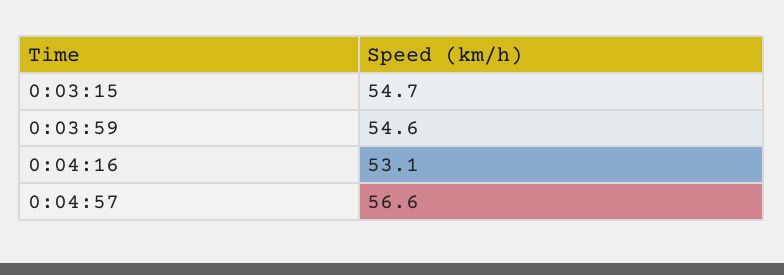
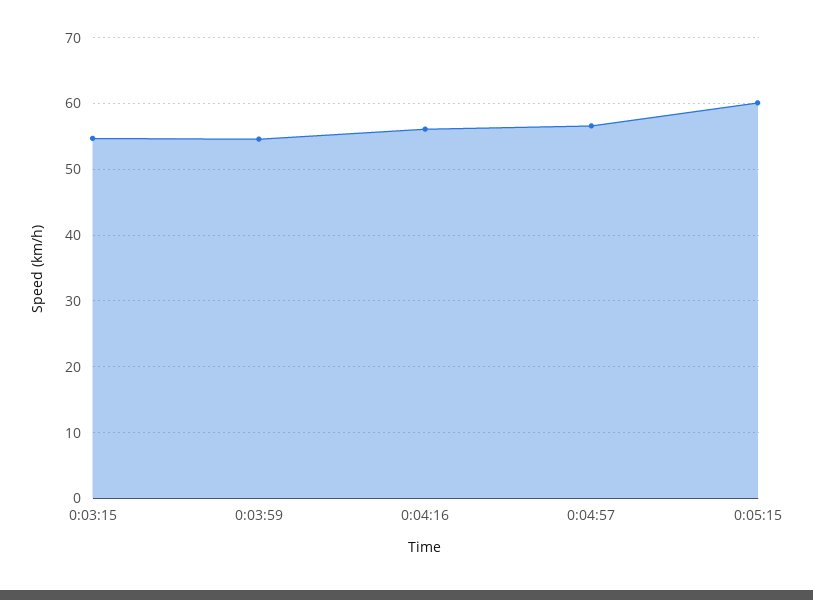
0:04:16: 53.1 -> 56
0:05:15: none -> 60

